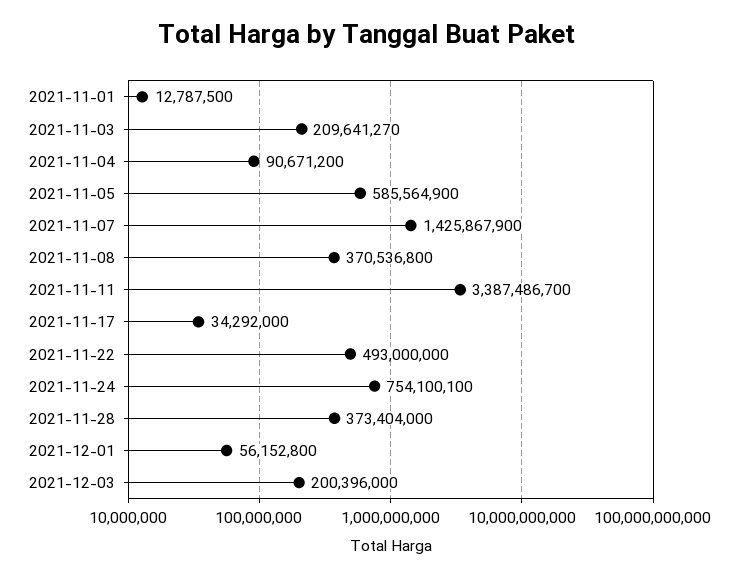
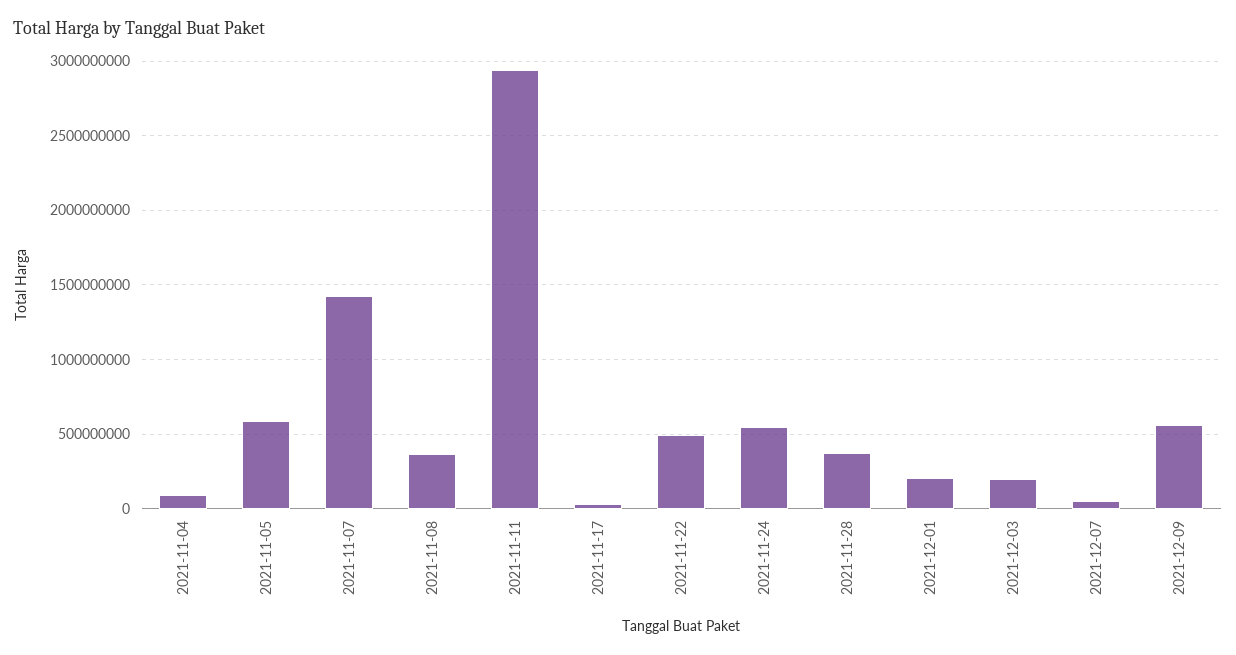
2021-11-01: 12787500 -> none
2021-11-03: 209641270 -> none
2021-11-11: 3387486700 -> 2950000000
2021-11-24: 754100100 -> 550000000
2021-12-01: 56152800 -> 200000000
2021-12-07: none -> 50000000
2021-12-09: none -> 550000000

